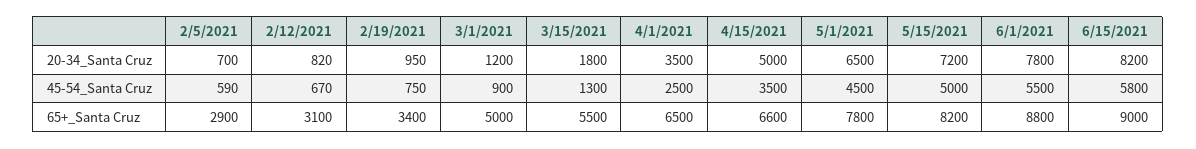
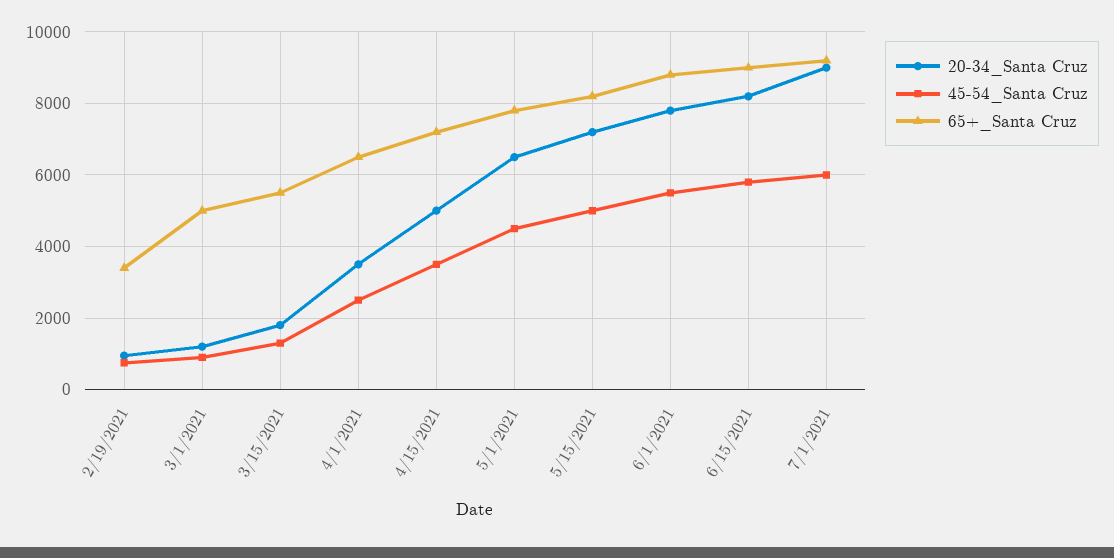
20-34_Santa Cruz, 2/5/2021: 700 -> none
20-34_Santa Cruz, 2/12/2021: 820 -> none
45-54_Santa Cruz, 2/5/2021: 590 -> none
45-54_Santa Cruz, 2/12/2021: 670 -> none
65+_Santa Cruz, 2/5/2021: 2900 -> none
65+_Santa Cruz, 2/12/2021: 3100 -> none
65+_Santa Cruz, 4/15/2021: 6600 -> 7200
20-34_Santa Cruz, 7/1/2021: none -> 9000
45-54_Santa Cruz, 7/1/2021: none -> 6000
65+_Santa Cruz, 7/1/2021: none -> 9200

